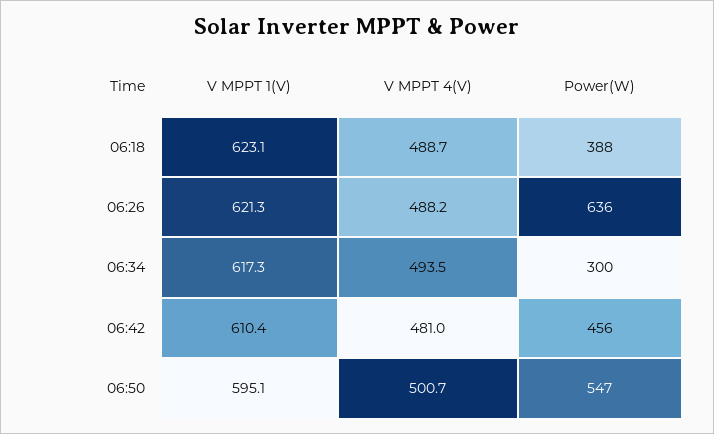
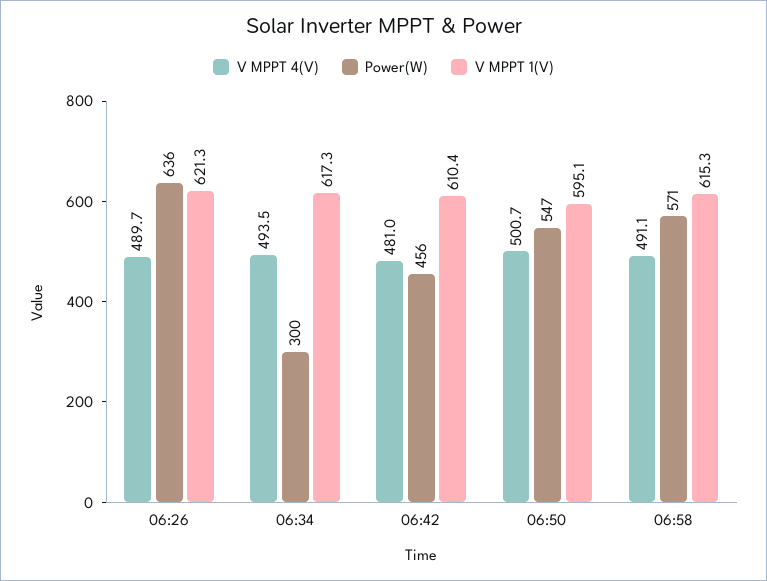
V MPPT 1(V), 06:18: 623.1 -> none
V MPPT 4(V), 06:18: 488.7 -> none
Power(W), 06:18: 388 -> none
V MPPT 4(V), 06:26: 488.2 -> 489.7
V MPPT 4(V), 06:58: none -> 491.1
Power(W), 06:58: none -> 571
V MPPT 1(V), 06:58: none -> 615.3

